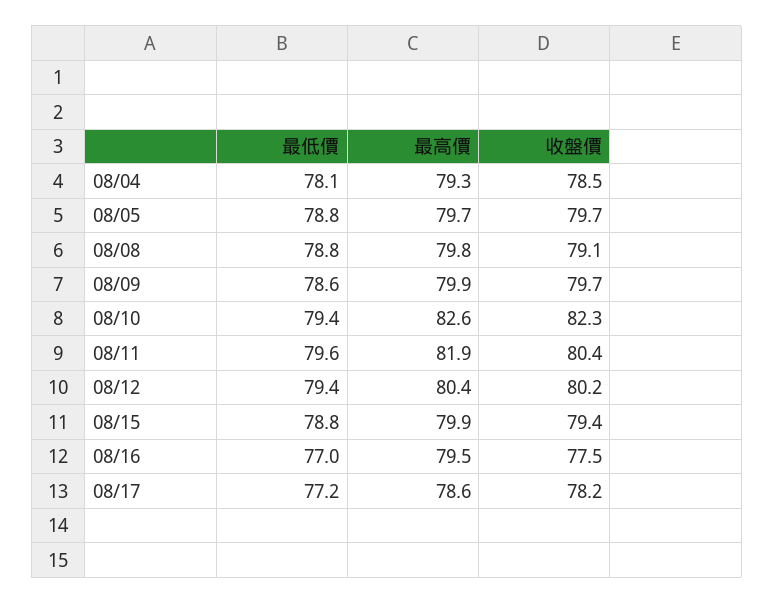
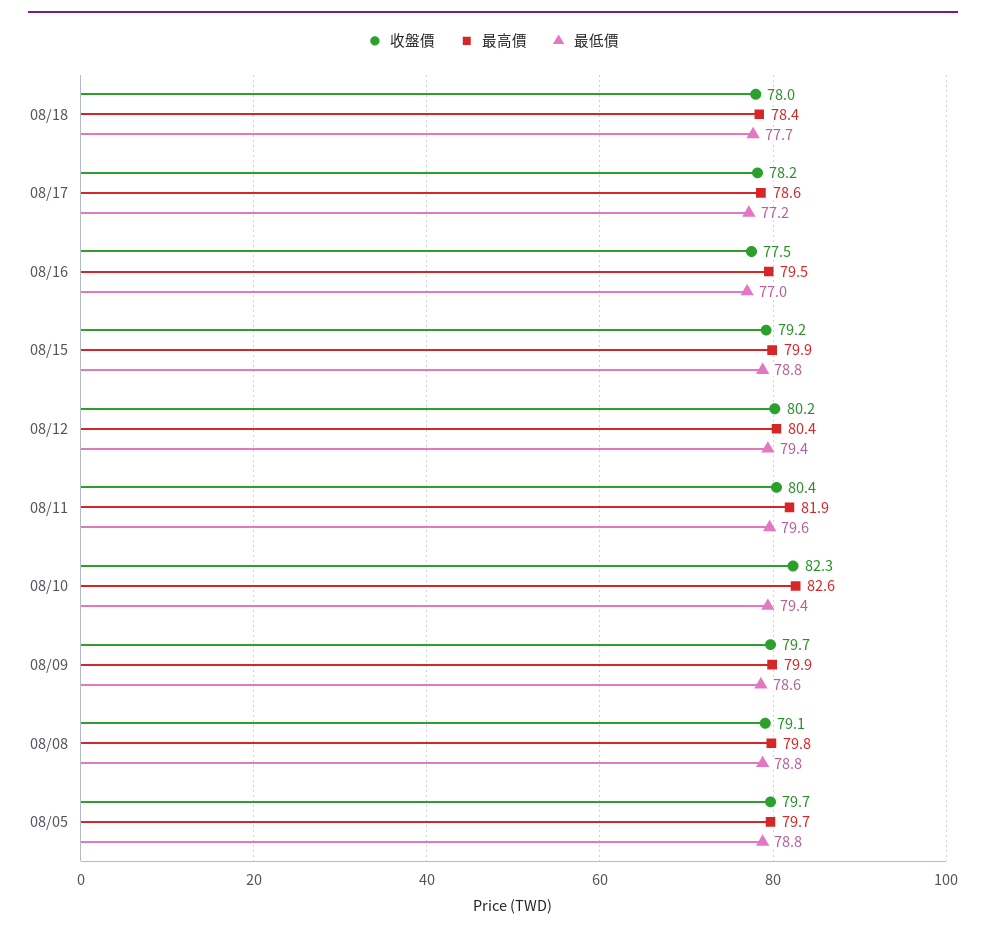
最低價, 08/04: 78.1 -> none
最高價, 08/04: 79.3 -> none
收盤價, 08/04: 78.5 -> none
收盤價, 08/15: 79.4 -> 79.2
收盤價, 08/18: none -> 78
最高價, 08/18: none -> 78.4
最低價, 08/18: none -> 77.7

